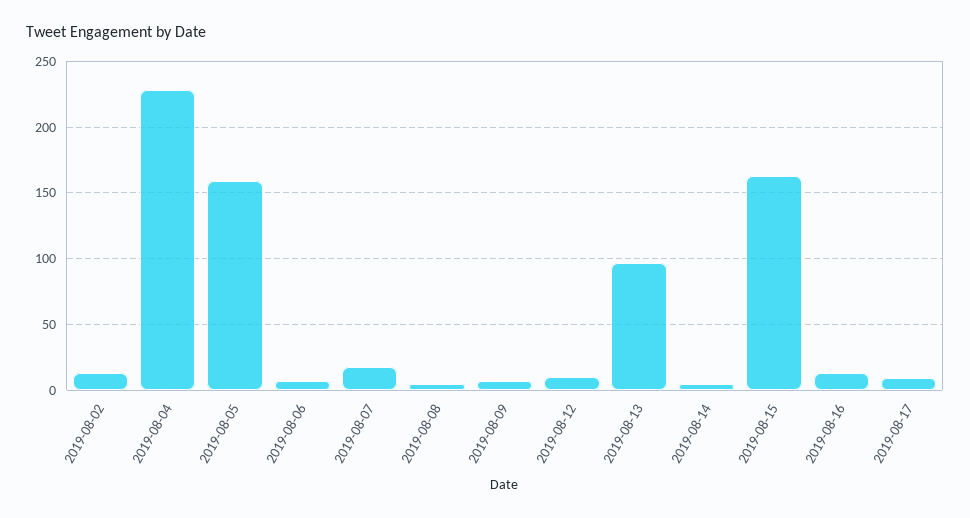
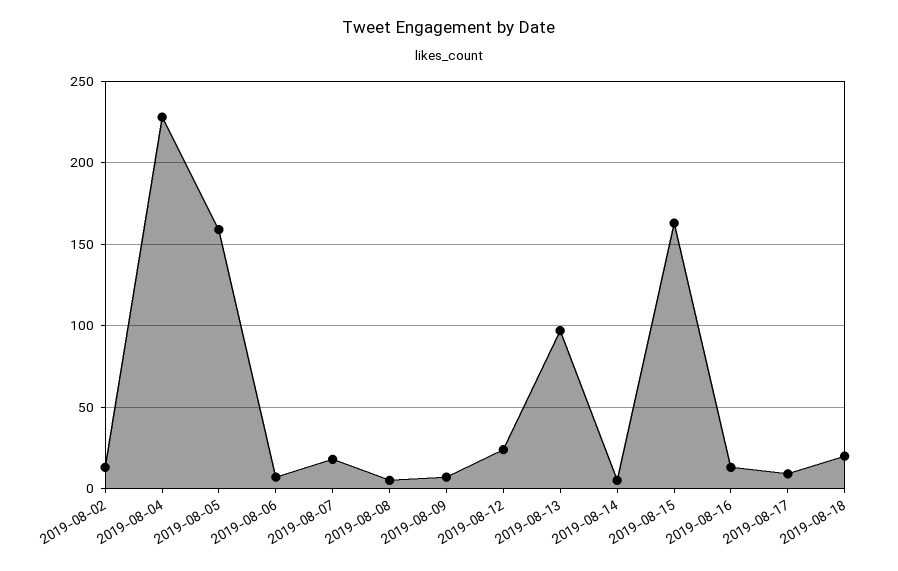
2019-08-12: 10 -> 25
2019-08-18: none -> 20

